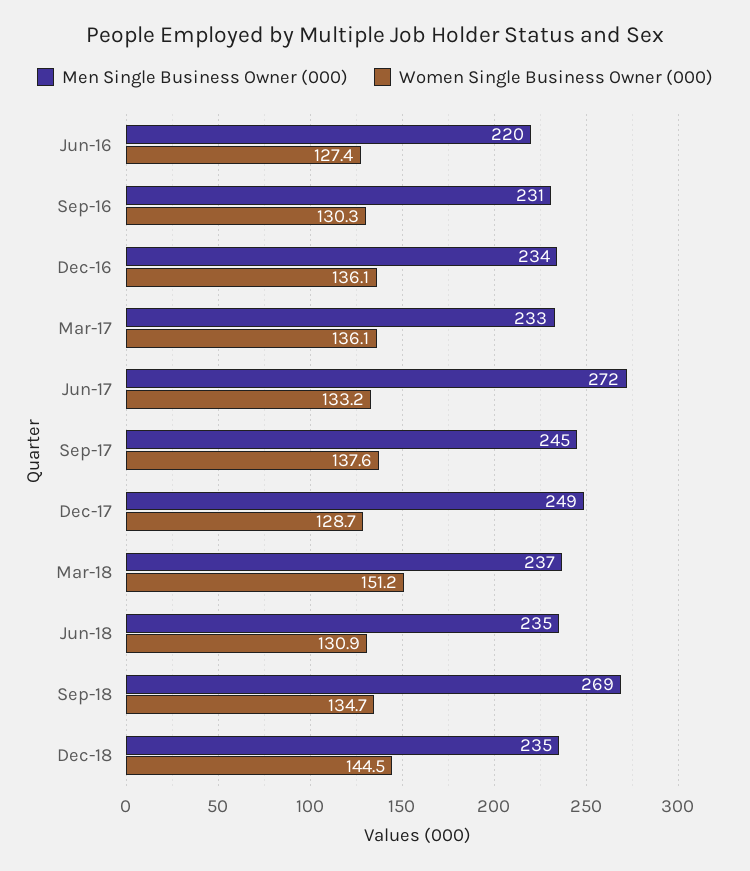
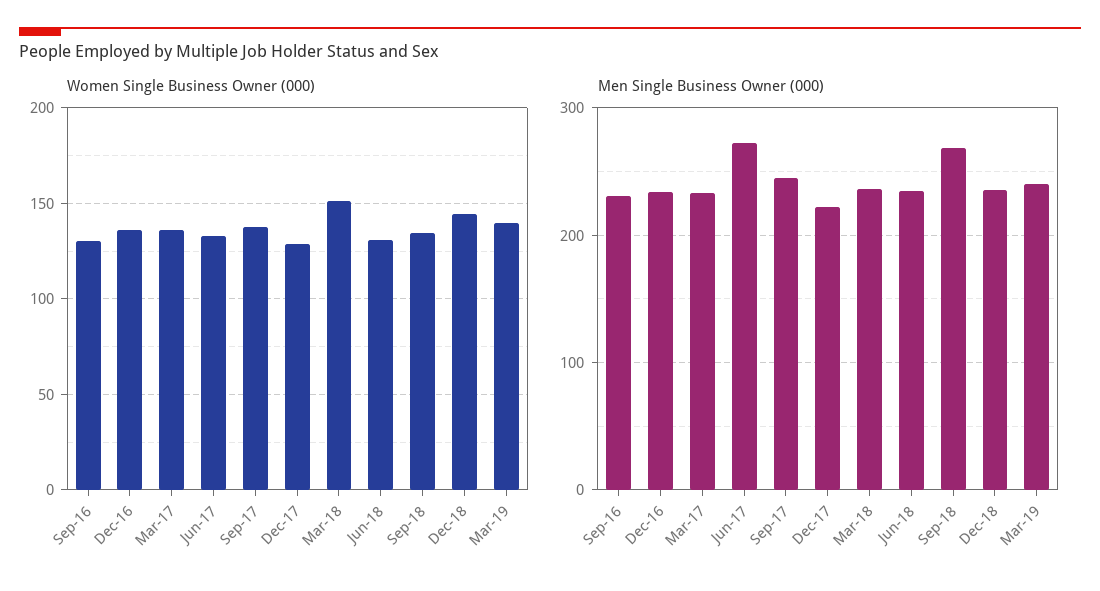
Men Single Business Owner (000), Jun-16: 220 -> none
Women Single Business Owner (000), Jun-16: 127.4 -> none
Men Single Business Owner (000), Dec-17: 249 -> 220
Women Single Business Owner (000), Mar-19: none -> 140
Men Single Business Owner (000), Mar-19: none -> 240

